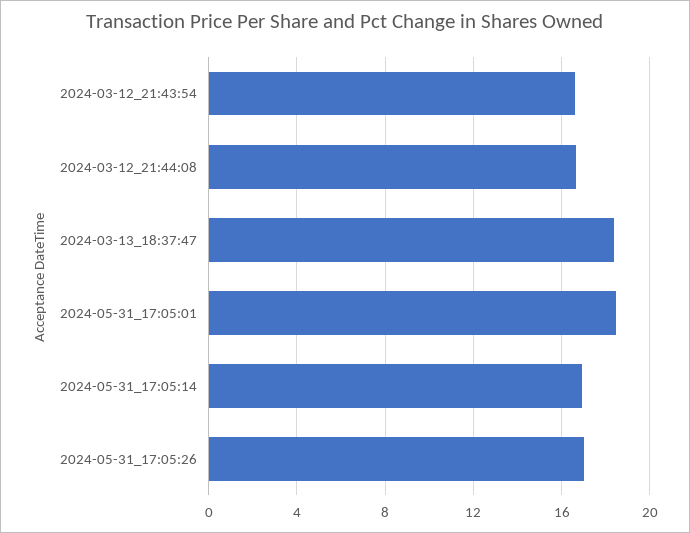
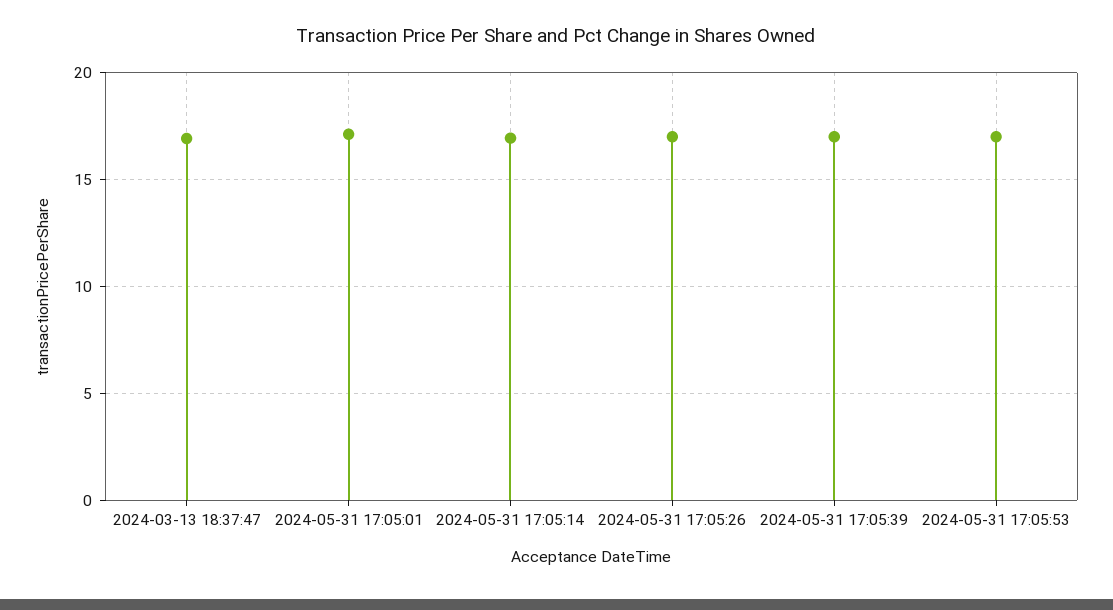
2024-03-12_21:43:54: 16.5 -> none
2024-03-12_21:44:08: 16.5 -> none
2024-03-13_18:37:47: 18.5 -> 17
2024-05-31_17:05:01: 18.5 -> 17
2024-05-31 17:05:39: none -> 17
2024-05-31 17:05:53: none -> 17

